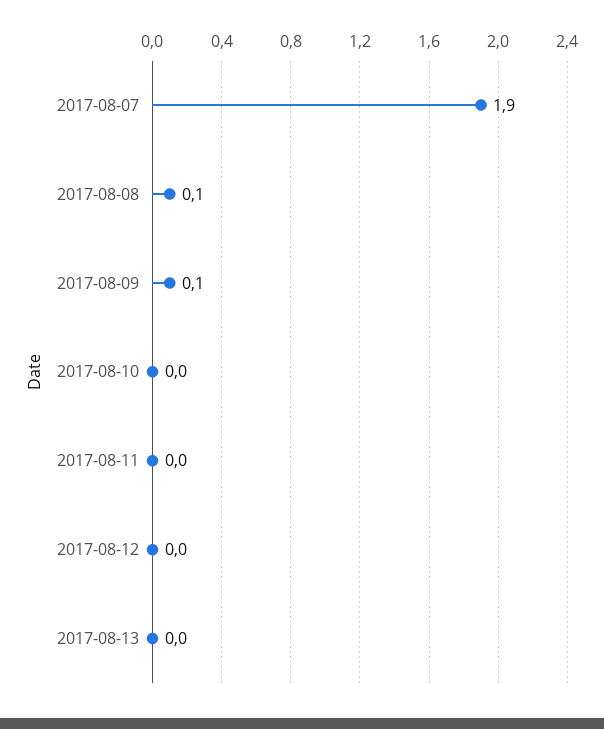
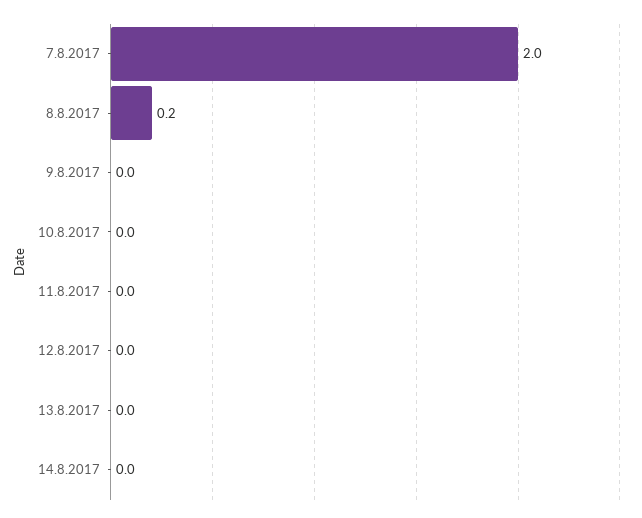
2017-08-07: 1.9 -> 2
2017-08-08: 0.1 -> 0.2
2017-08-09: 0.1 -> 0
14.8.2017: none -> 0

